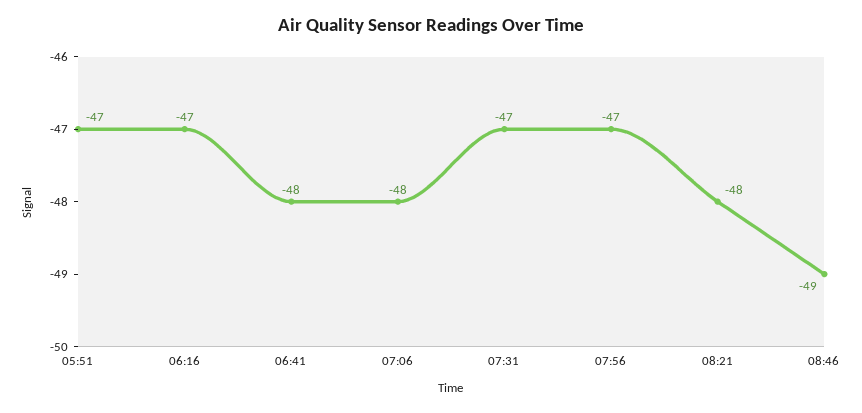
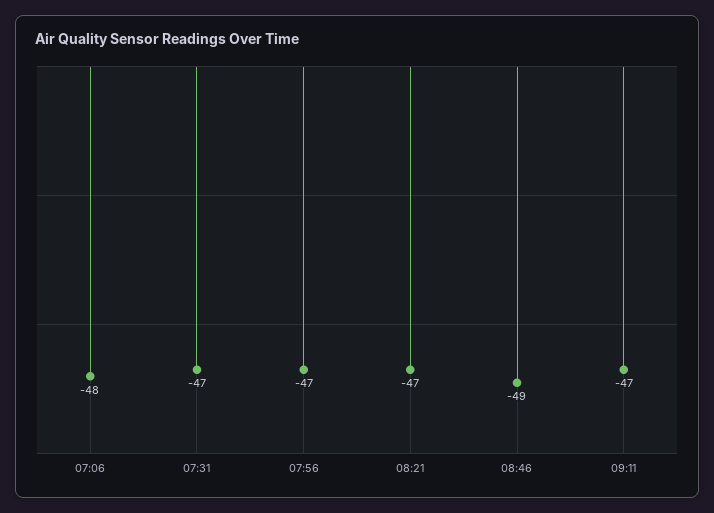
05:51: -47 -> none
06:16: -47 -> none
06:41: -48 -> none
08:21: -48 -> -47
09:11: none -> -47

